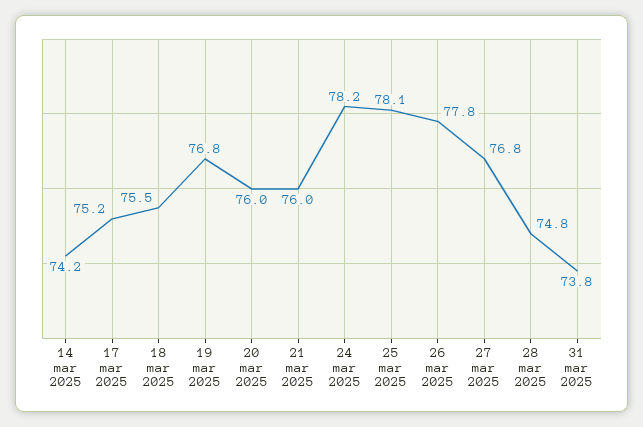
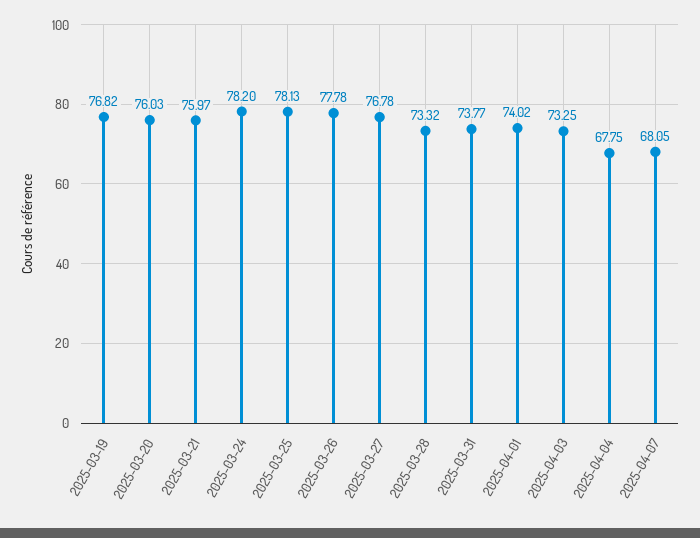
14 mar 2025: 74.2 -> none
17 mar 2025: 75.2 -> none
18 mar 2025: 75.5 -> none
28 mar 2025: 74.8 -> 73.32
2025-04-01: none -> 74.02
2025-04-03: none -> 73.25
2025-04-04: none -> 67.75
2025-04-07: none -> 68.05

